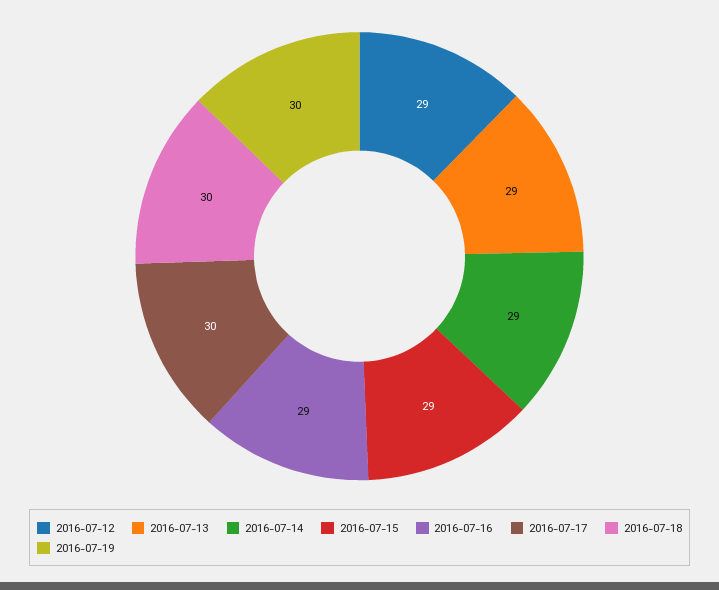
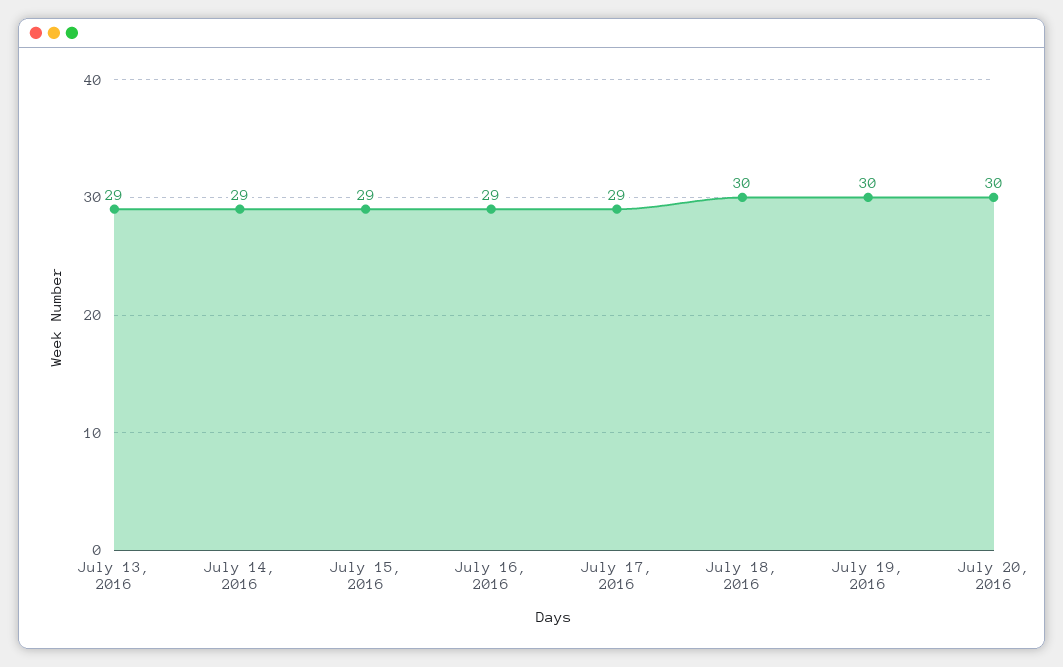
2016-07-12: 29 -> none
2016-07-17: 30 -> 29
July 20, 2016: none -> 30

